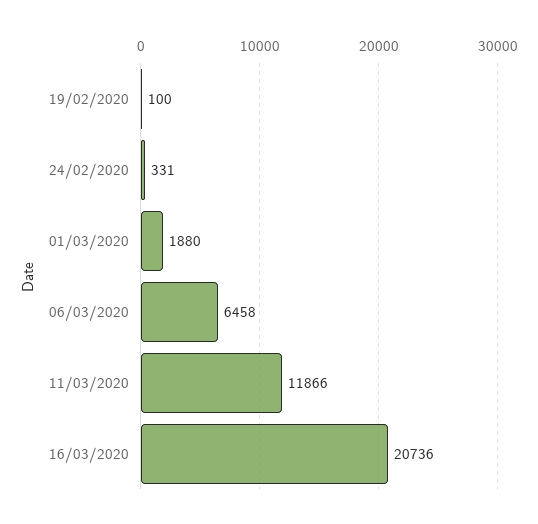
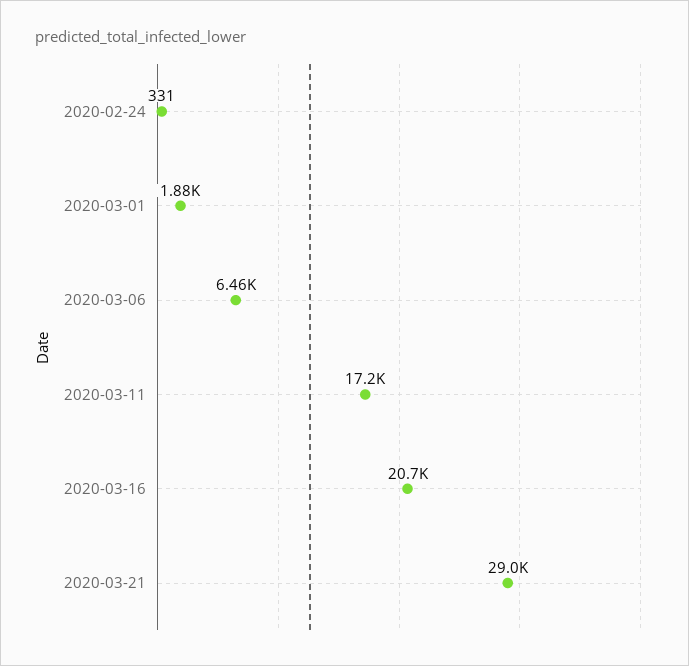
19/02/2020: 100 -> none
11/03/2020: 11866 -> 17200
2020-03-21: none -> 29000

